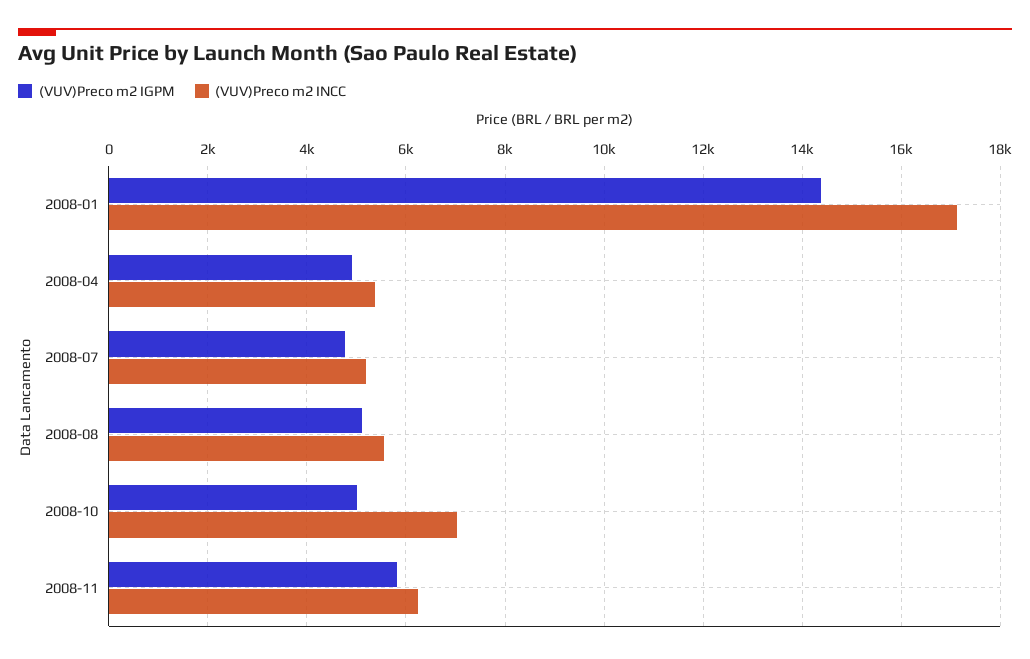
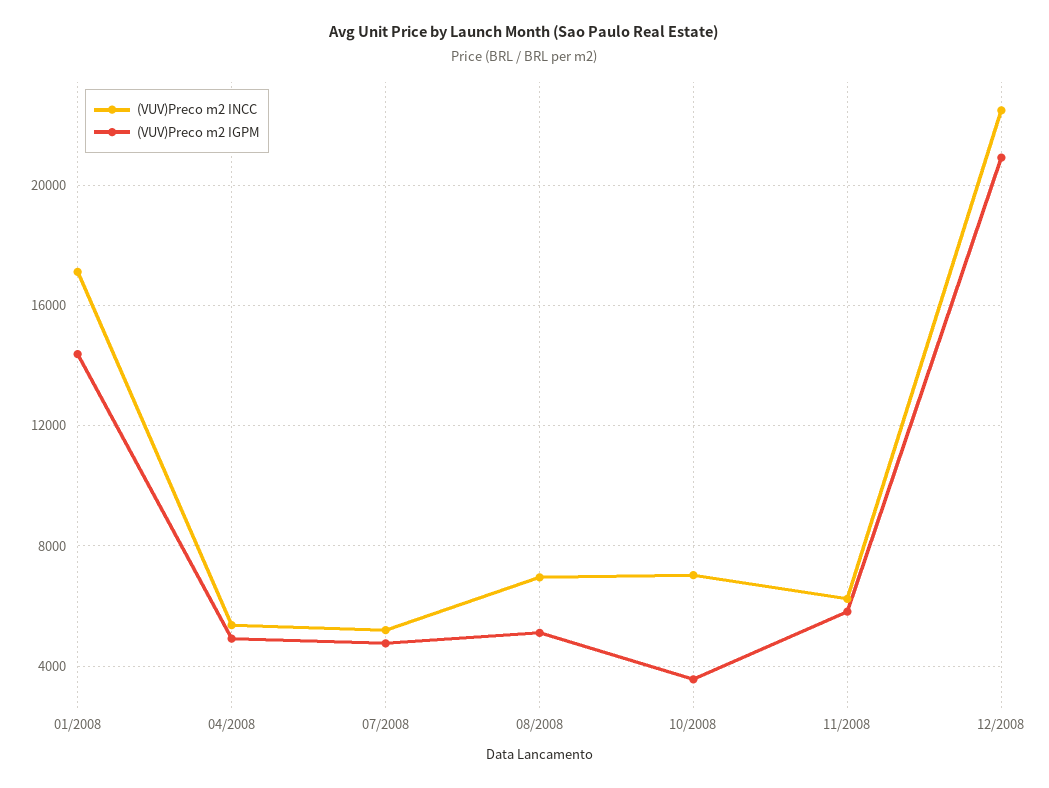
(VUV)Preco m2 INCC, 2008-08: 5600 -> 7000
(VUV)Preco m2 IGPM, 2008-10: 5000 -> 3500
(VUV)Preco m2 INCC, 12/2008: none -> 22500
(VUV)Preco m2 IGPM, 12/2008: none -> 21000

